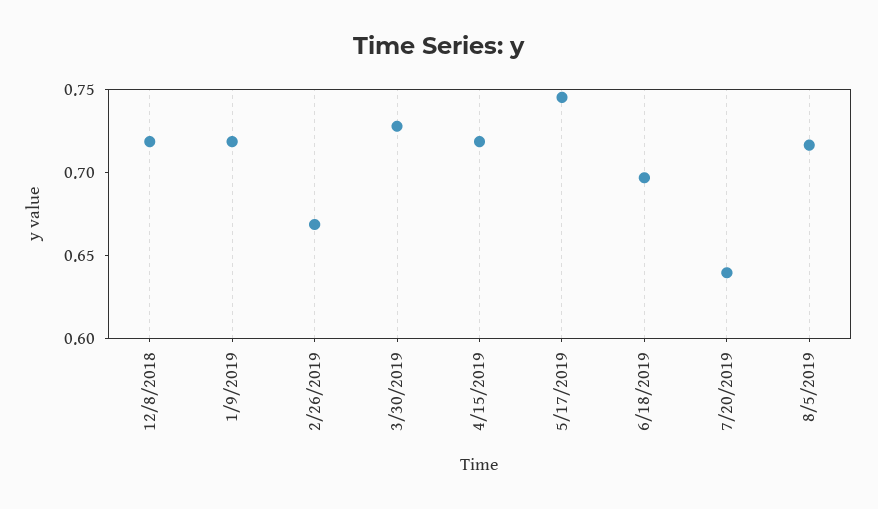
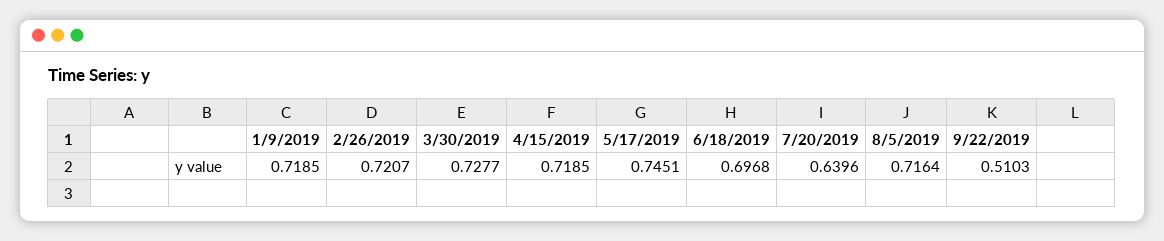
12/8/2018: 0.72 -> none
2/26/2019: 0.67 -> 0.7207
9/22/2019: none -> 0.5103

